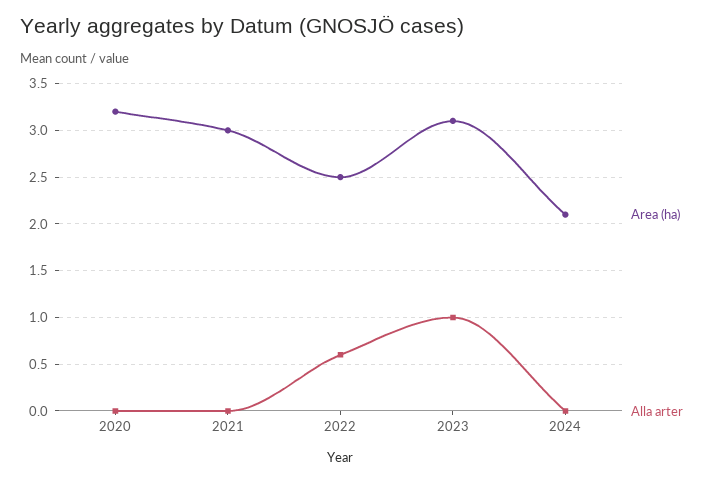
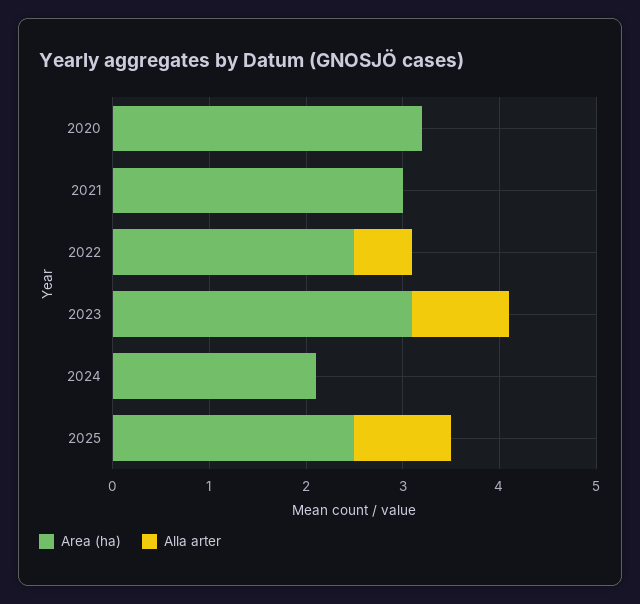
Area (ha), 2025: none -> 2.5
Alla arter, 2025: none -> 1

